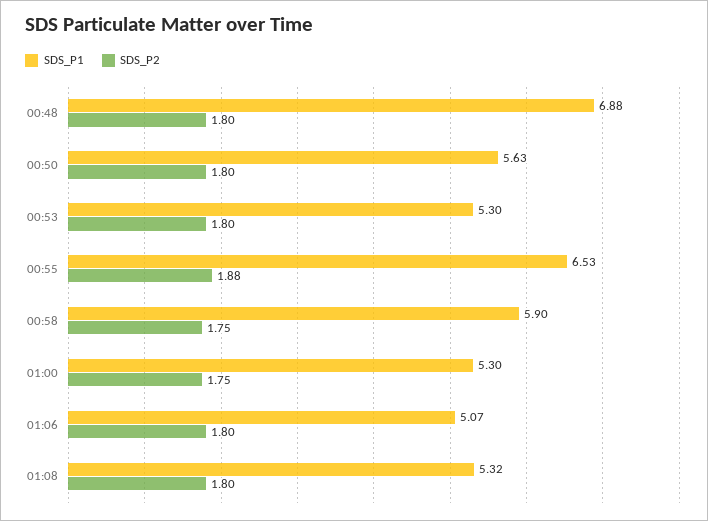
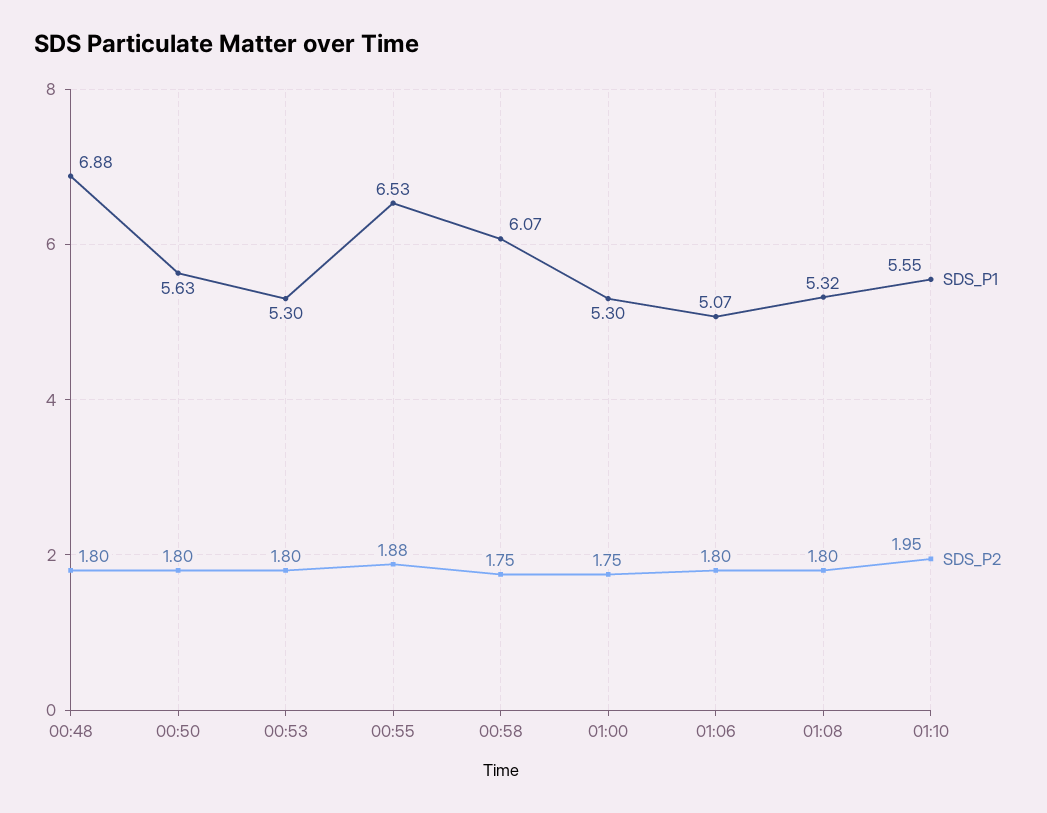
SDS_P1, 00:58: 5.9 -> 6.07
SDS_P1, 01:10: none -> 5.55
SDS_P2, 01:10: none -> 1.95

